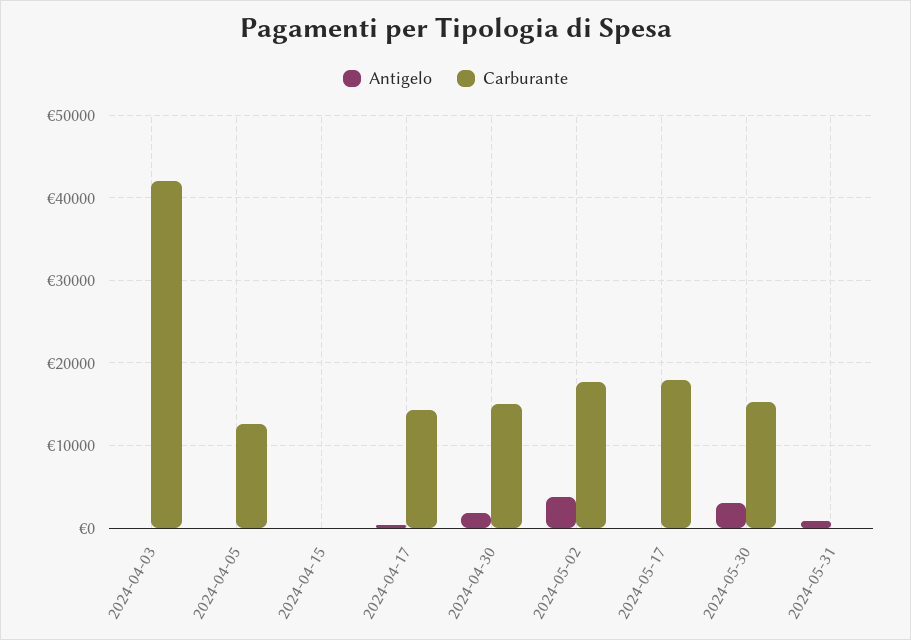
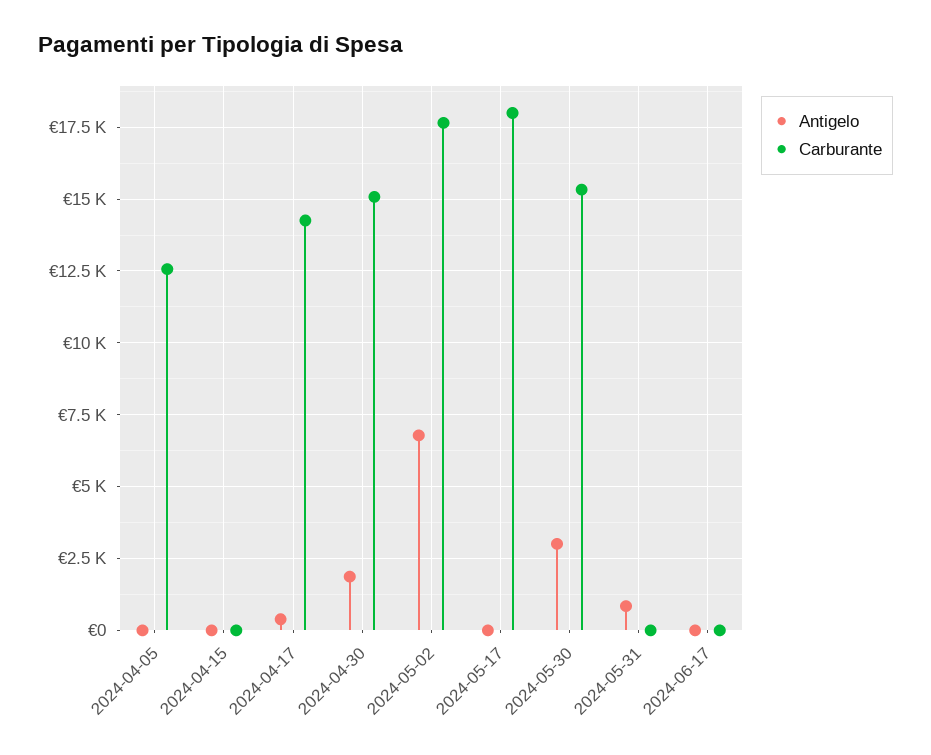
Antigelo, 2024-04-03: 0 -> none
Carburante, 2024-04-03: 42000 -> none
Antigelo, 2024-05-02: 4000 -> 6750
Antigelo, 2024-06-17: none -> 0
Carburante, 2024-06-17: none -> 0

